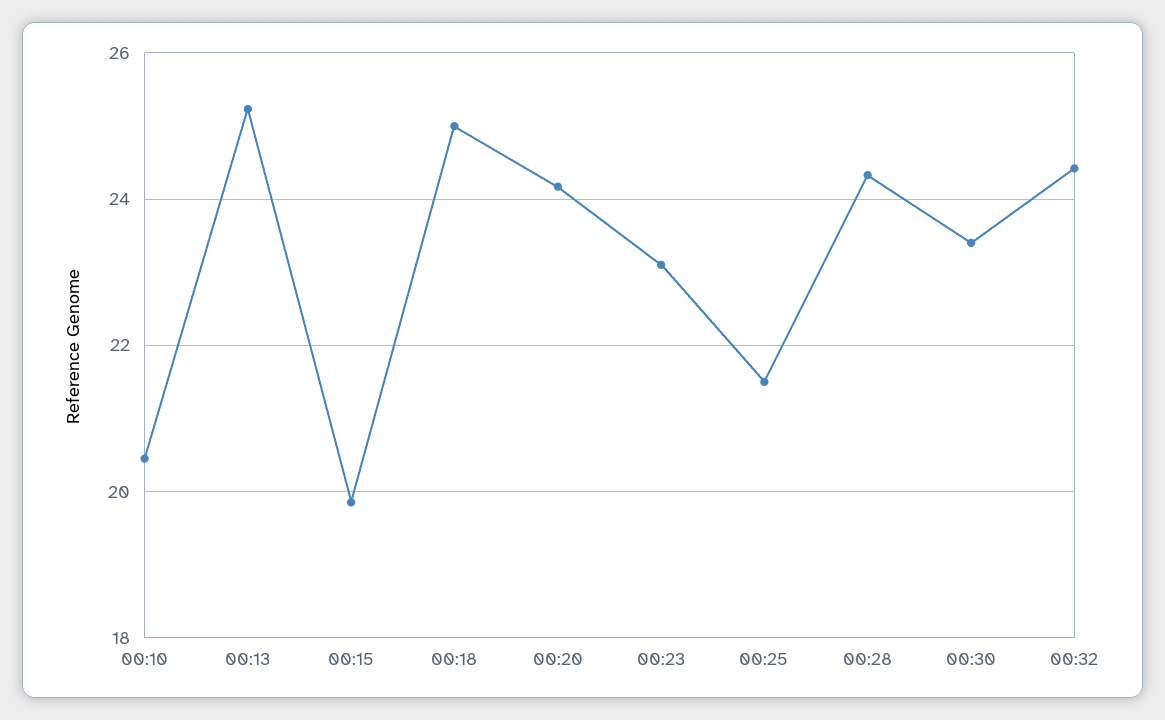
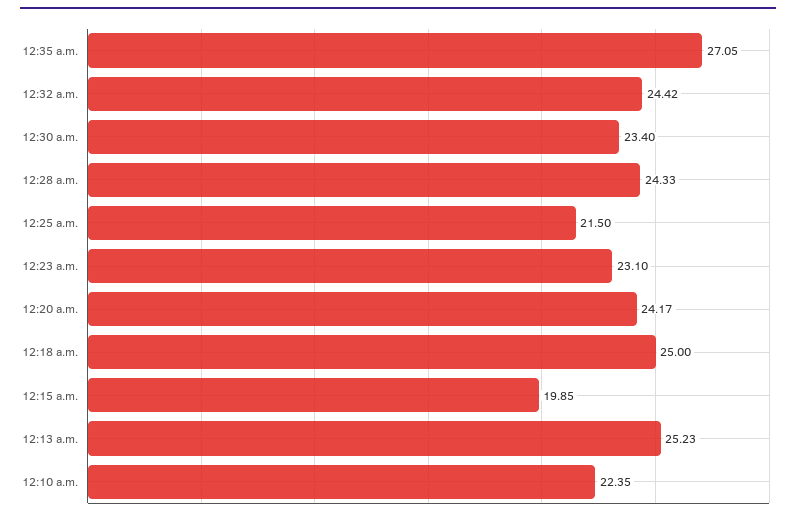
00:10: 20.4 -> 22.35
12:35 a.m.: none -> 27.05

